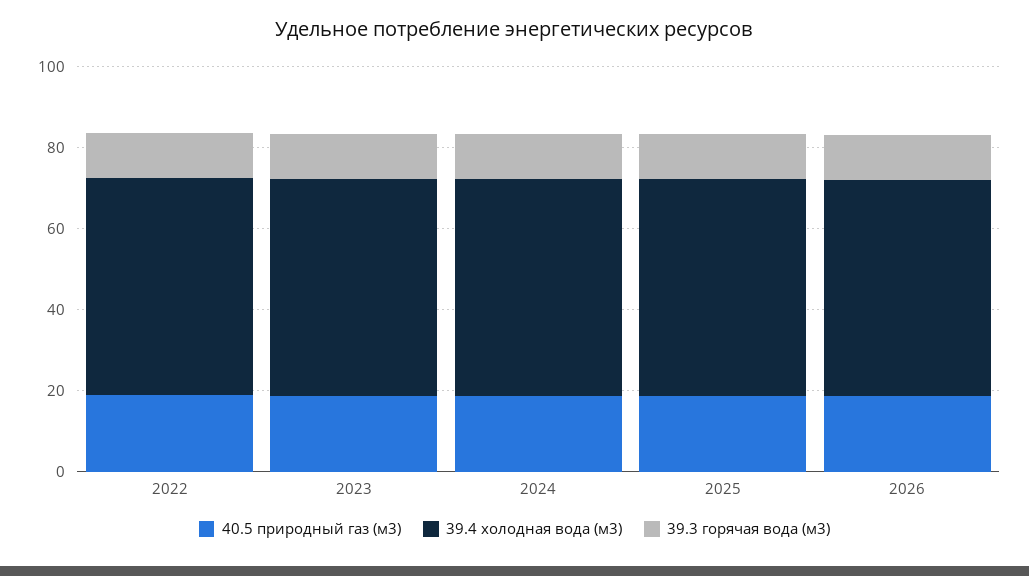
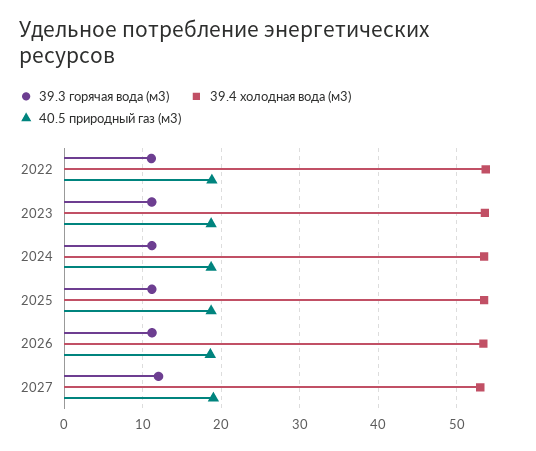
39.3 горячая вода (м3), 2027: none -> 12
39.4 холодная вода (м3), 2027: none -> 53
40.5 природный газ (м3), 2027: none -> 19

